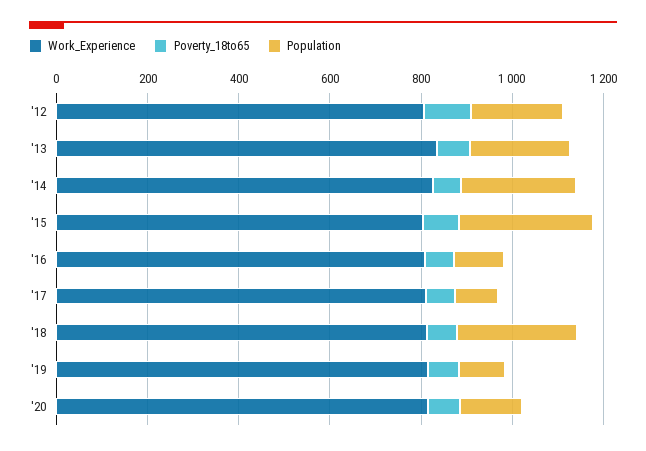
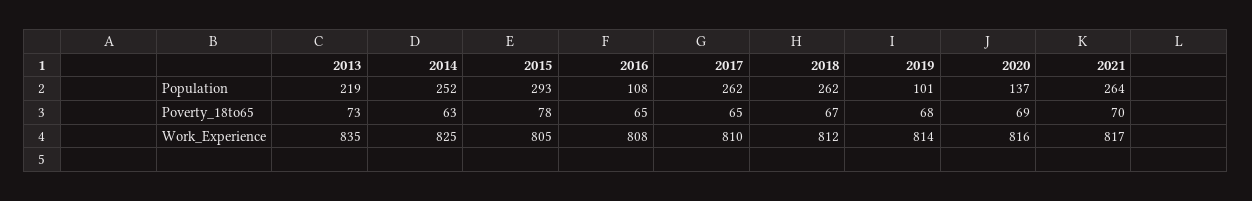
Work_Experience, '12: 800 -> none
Poverty_18to65, '12: 100 -> none
Population, '12: 200 -> none
Population, '17: 100 -> 262
Population, 2021: none -> 264
Poverty_18to65, 2021: none -> 70
Work_Experience, 2021: none -> 817

